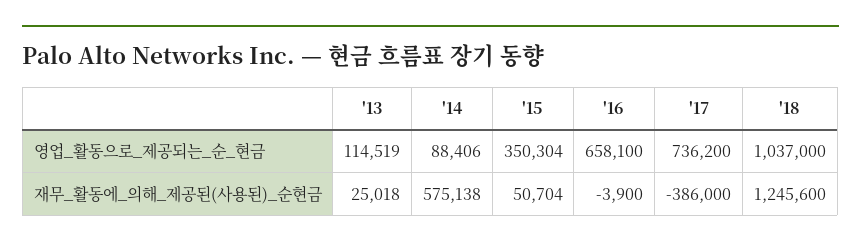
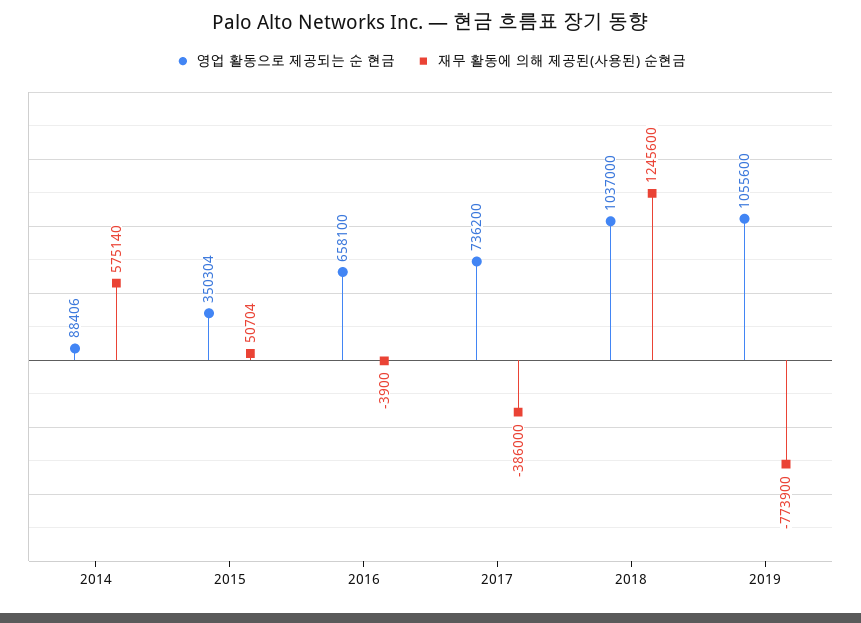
영업_활동으로_제공되는_순_현금, '13: 114519 -> none
재무_활동에_의해_제공된(사용된)_순현금, '13: 25018 -> none
재무_활동에_의해_제공된(사용된)_순현금, '14: 575138 -> 575140
영업_활동으로_제공되는_순_현금, 2019: none -> 1055600
재무_활동에_의해_제공된(사용된)_순현금, 2019: none -> -773900

